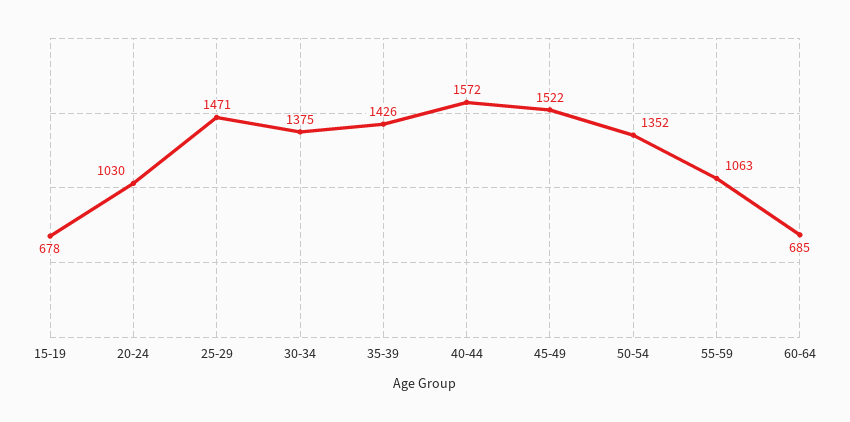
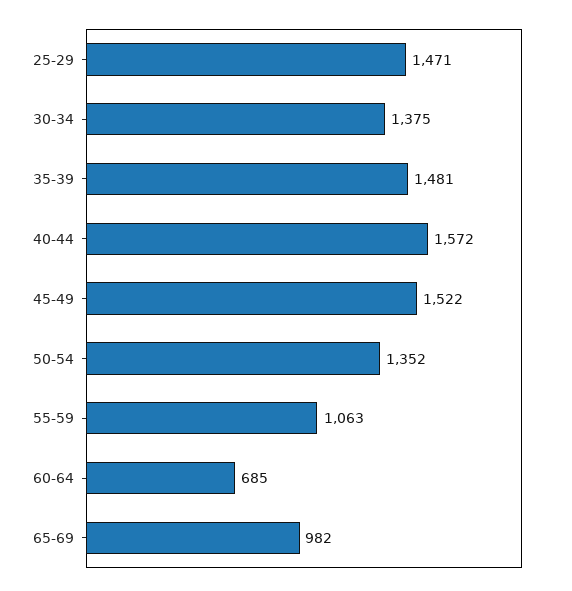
15-19: 678 -> none
20-24: 1030 -> none
35-39: 1426 -> 1481
65-69: none -> 982

